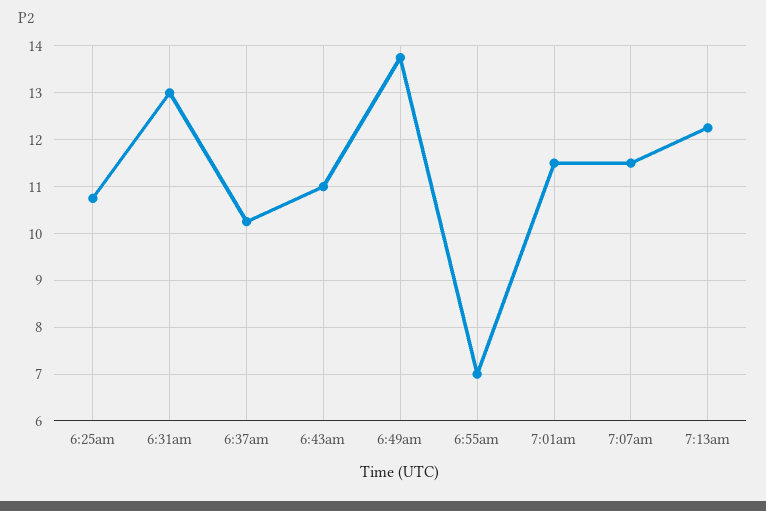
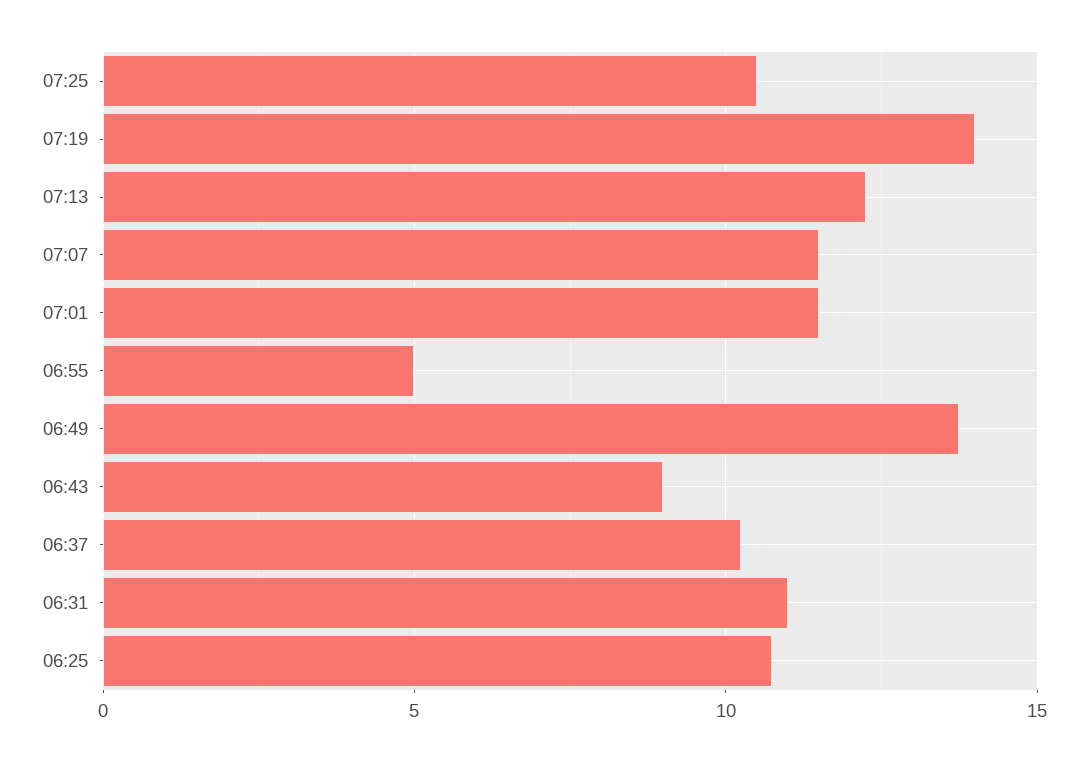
6:31am: 13 -> 11
6:43am: 11 -> 9
6:55am: 7 -> 5
07:25: none -> 10.5
07:19: none -> 14

